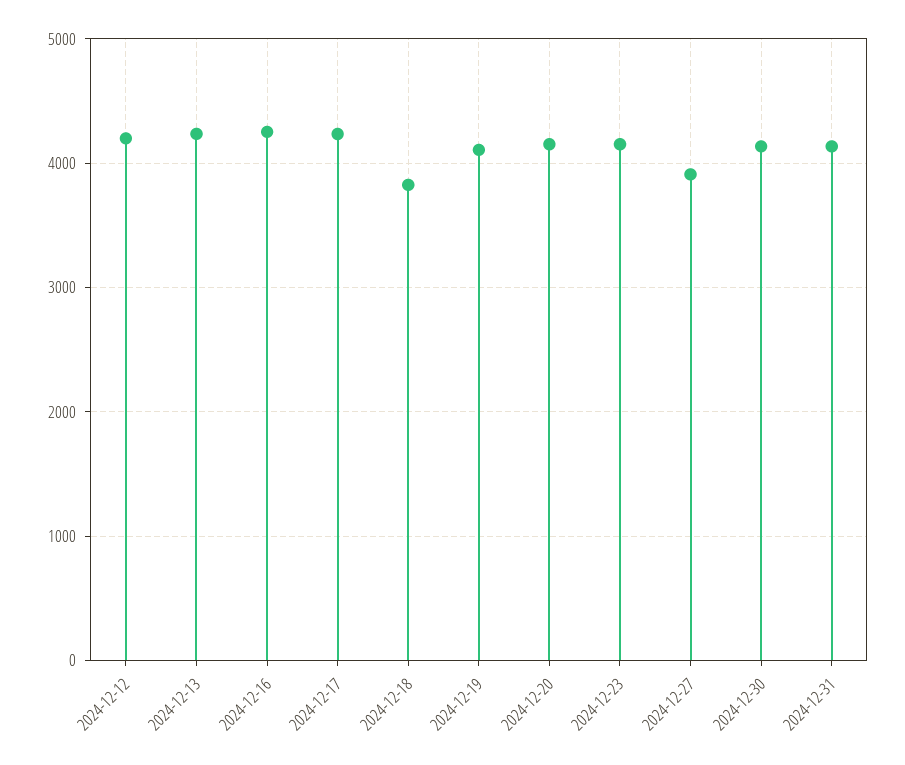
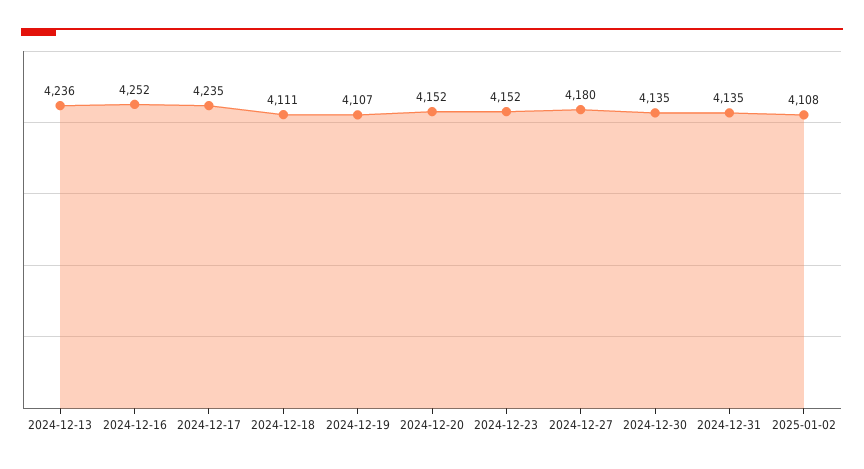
2024-12-12: 4200 -> none
2024-12-18: 3800 -> 4111
2024-12-27: 3900 -> 4180
2025-01-02: none -> 4108

